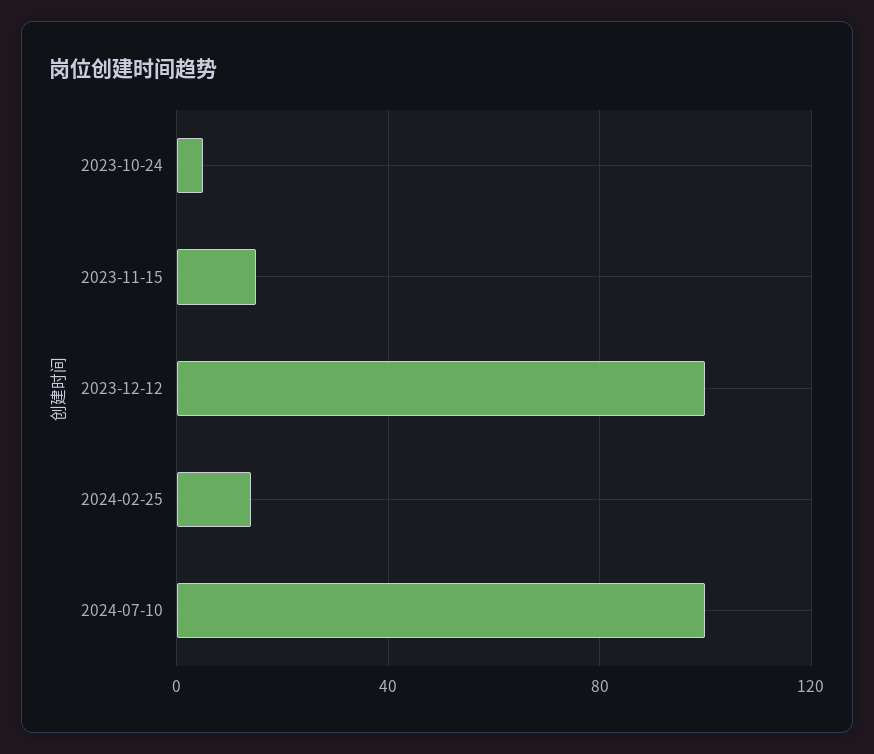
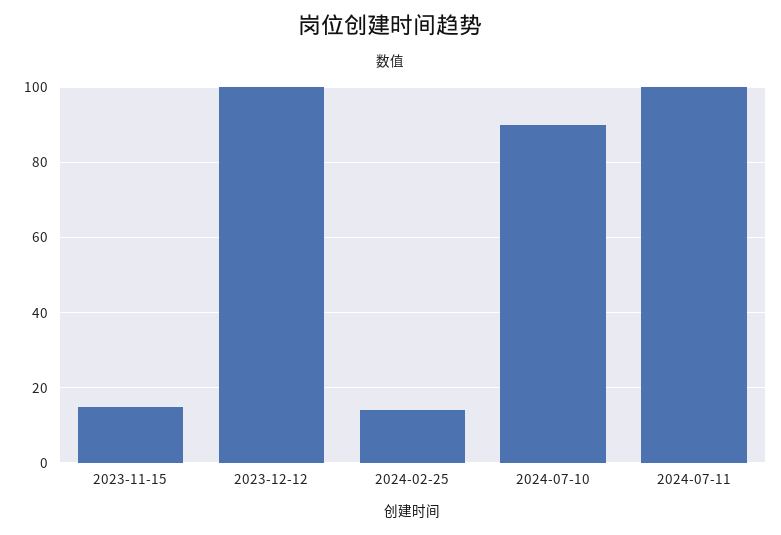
2023-10-24: 5 -> none
2024-07-10: 100 -> 90
2024-07-11: none -> 100

